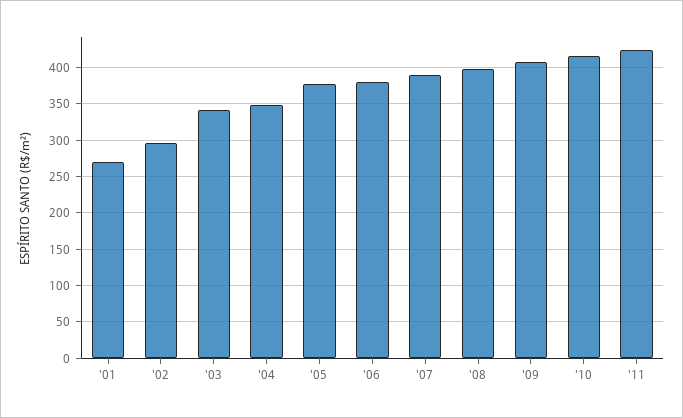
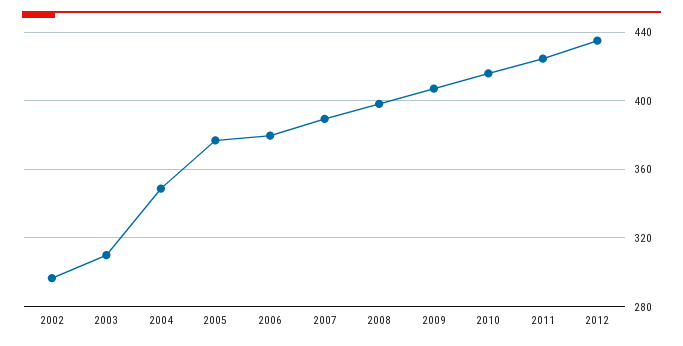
'01: 270 -> none
'03: 340 -> 310
2012: none -> 435

